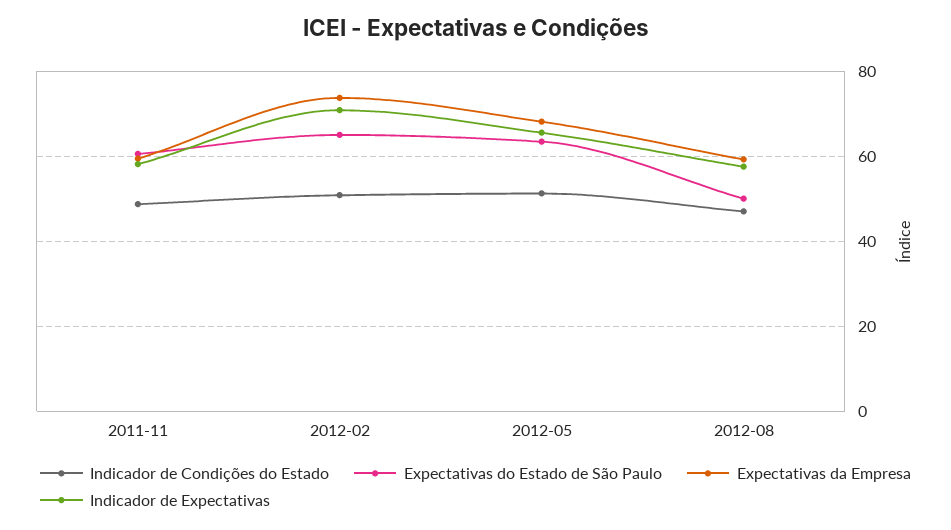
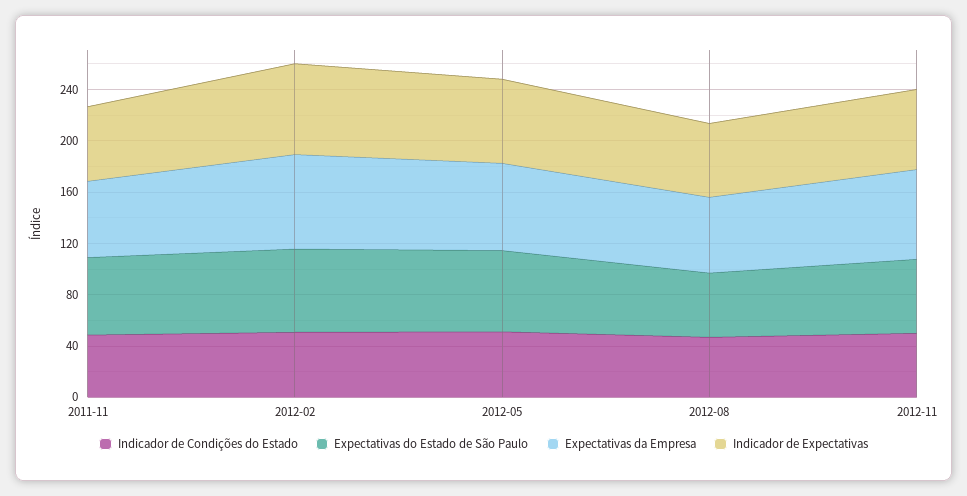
Indicador de Condições do Estado, 2012-11: none -> 50
Expectativas do Estado de São Paulo, 2012-11: none -> 60
Expectativas da Empresa, 2012-11: none -> 70
Indicador de Expectativas, 2012-11: none -> 60

